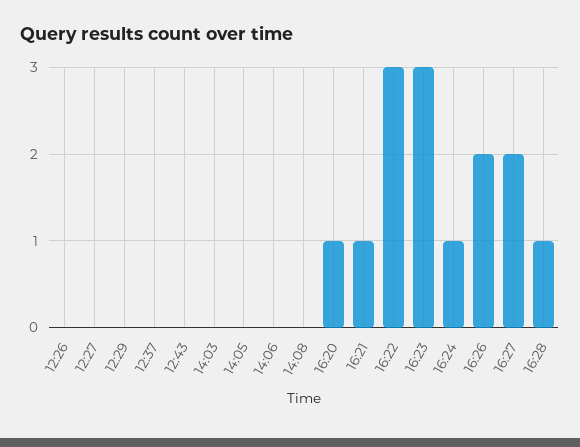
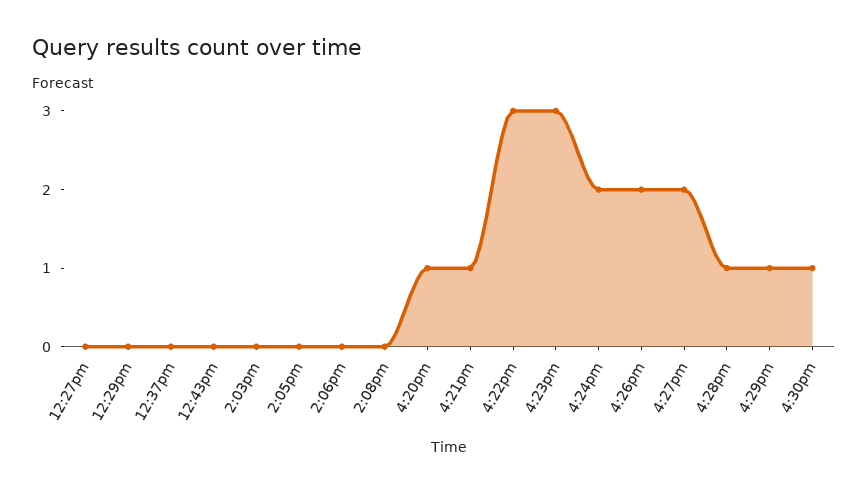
12:26: 0 -> none
16:24: 1 -> 2
4:29pm: none -> 1
4:30pm: none -> 1

